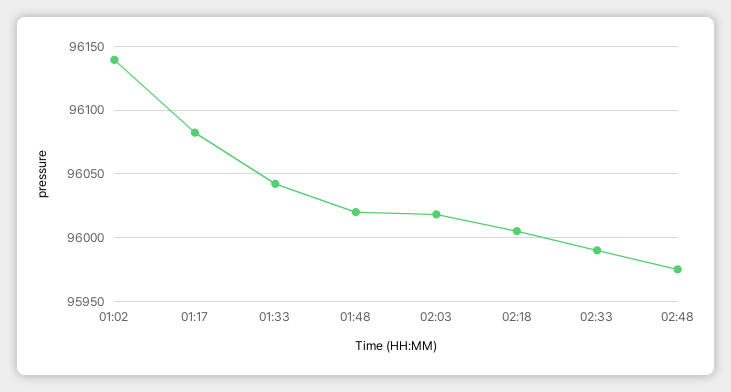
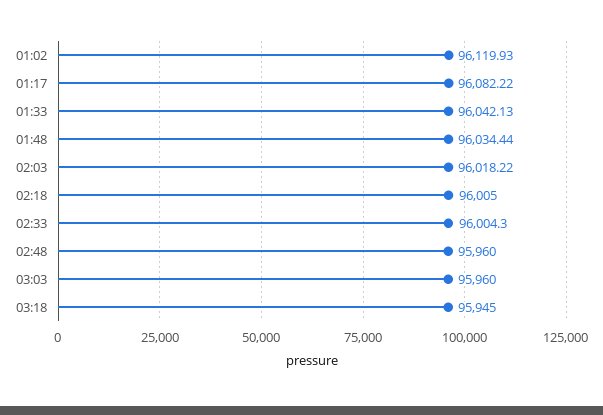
01:02: 96140 -> 96119.93
01:48: 96020 -> 96034.44
02:33: 95990 -> 96004.3
02:48: 95975 -> 95960
03:03: none -> 95960
03:18: none -> 95945

